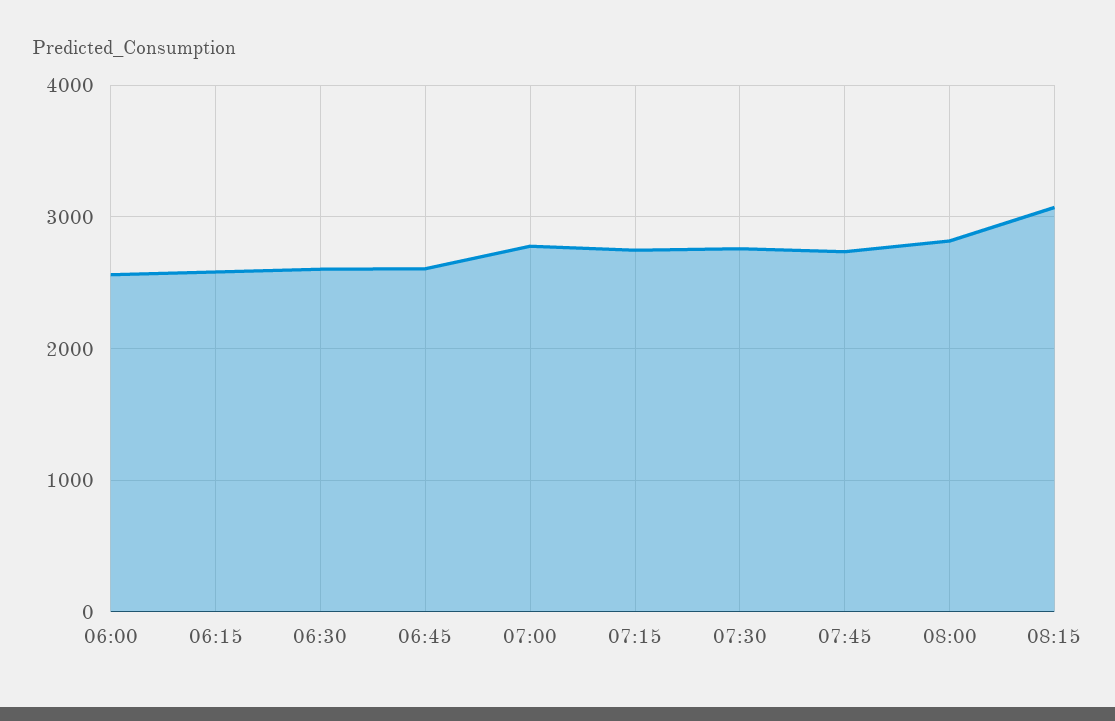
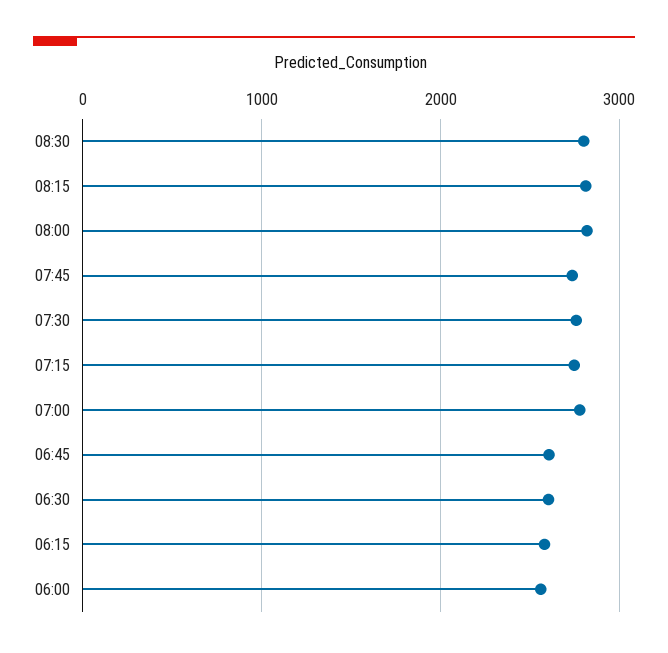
08:15: 3100 -> 2800
08:30: none -> 2800

